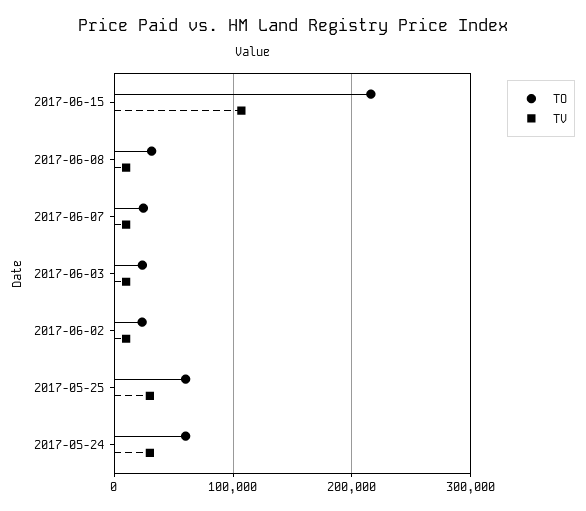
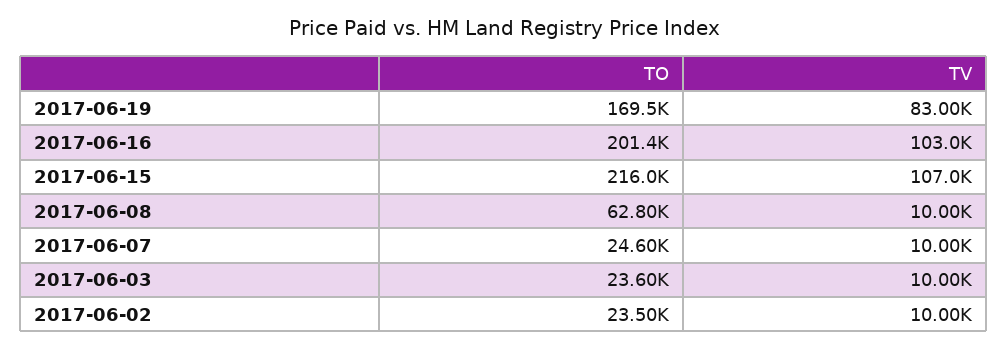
TO, 2017-06-08: 30000 -> 62800
TO, 2017-05-25: 60000 -> none
TV, 2017-05-25: 30000 -> none
TO, 2017-05-24: 60000 -> none
TV, 2017-05-24: 30000 -> none
TO, 2017-06-19: none -> 169500
TV, 2017-06-19: none -> 83000
TO, 2017-06-16: none -> 201400
TV, 2017-06-16: none -> 103000

